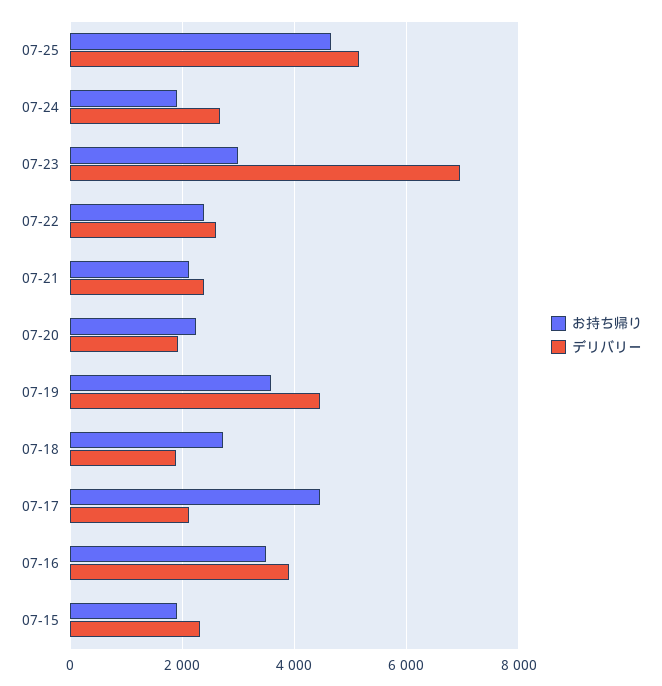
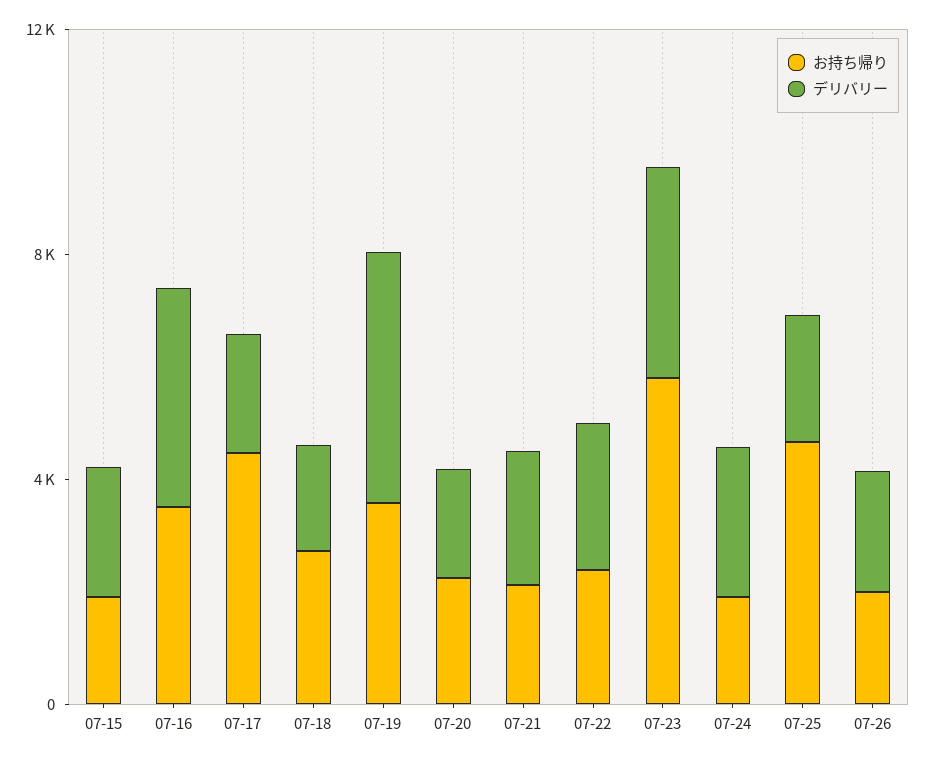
デリバリー, 07-25: 5200 -> 2000
お持ち帰り, 07-23: 3000 -> 6000
デリバリー, 07-23: 7000 -> 4000
お持ち帰り, 07-26: none -> 2000
デリバリー, 07-26: none -> 2000

